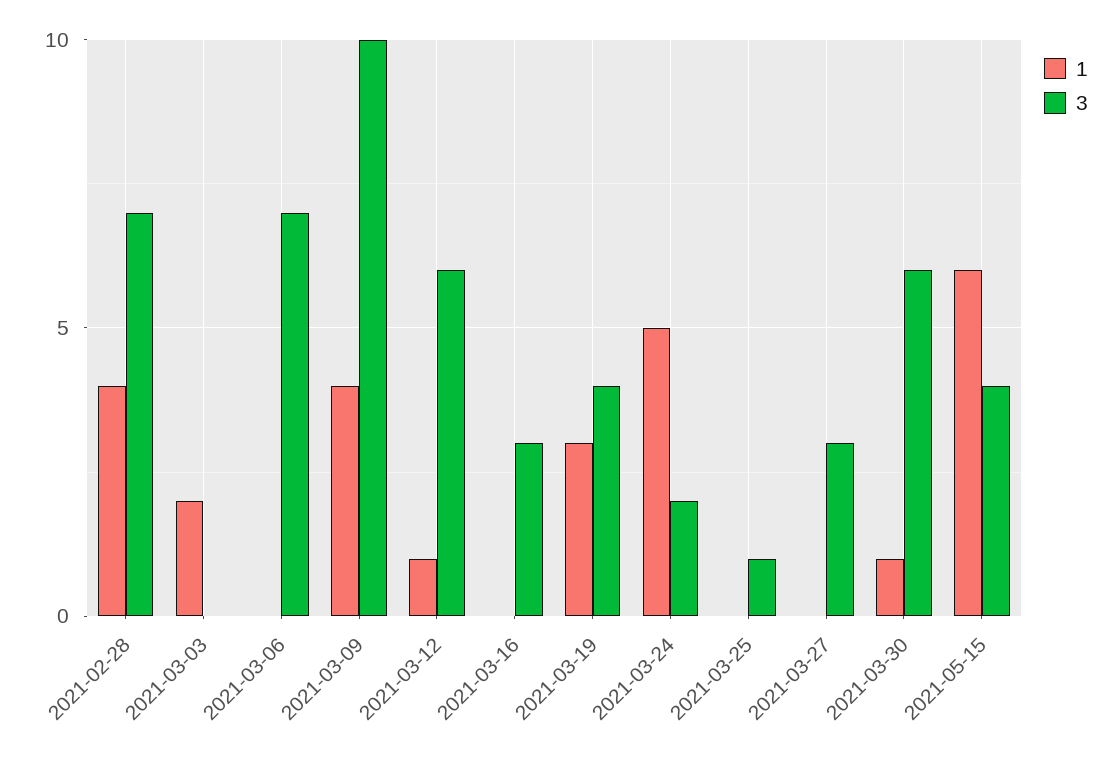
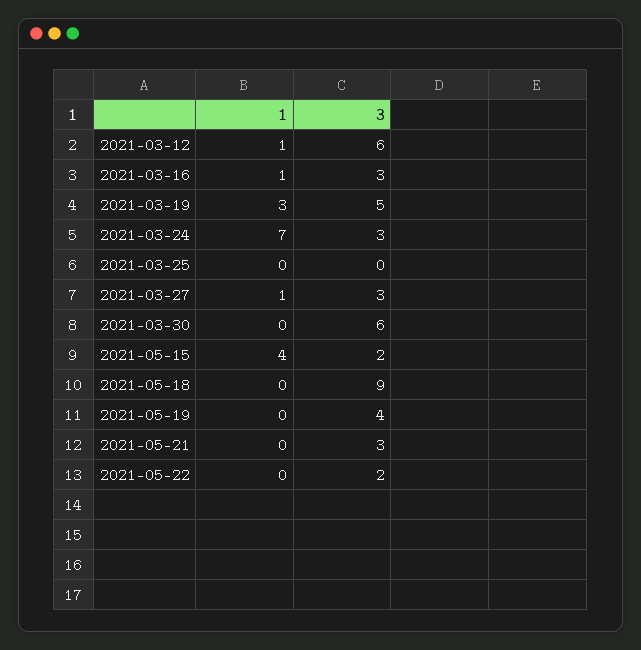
1, 2021-02-28: 4 -> none
3, 2021-02-28: 7 -> none
1, 2021-03-03: 2 -> none
3, 2021-03-03: 0 -> none
1, 2021-03-06: 0 -> none
3, 2021-03-06: 7 -> none
1, 2021-03-09: 4 -> none
3, 2021-03-09: 10 -> none
1, 2021-03-16: 0 -> 1
3, 2021-03-19: 4 -> 5
1, 2021-03-24: 5 -> 7
3, 2021-03-24: 2 -> 3
3, 2021-03-25: 1 -> 0
1, 2021-03-27: 0 -> 1
1, 2021-03-30: 1 -> 0
1, 2021-05-15: 6 -> 4
3, 2021-05-15: 4 -> 2
1, 2021-05-18: none -> 0
3, 2021-05-18: none -> 9
1, 2021-05-19: none -> 0
3, 2021-05-19: none -> 4
1, 2021-05-21: none -> 0
3, 2021-05-21: none -> 3
1, 2021-05-22: none -> 0
3, 2021-05-22: none -> 2

